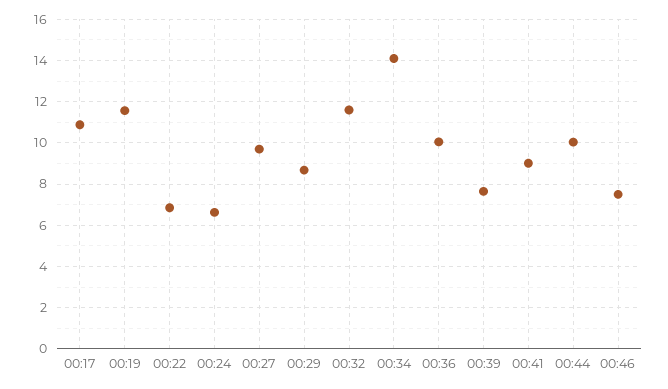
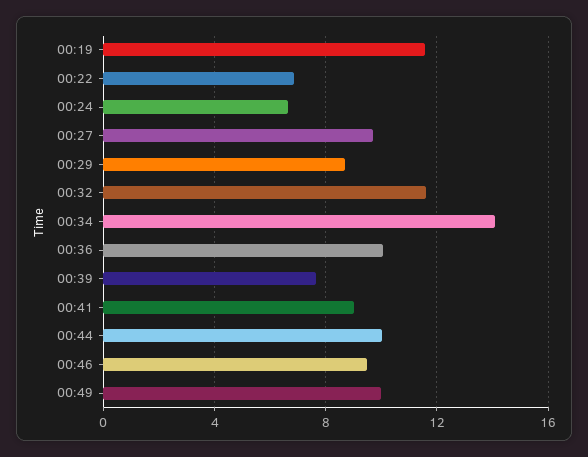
00:17: 11 -> none
00:46: 7.5 -> 9.5
00:49: none -> 10

